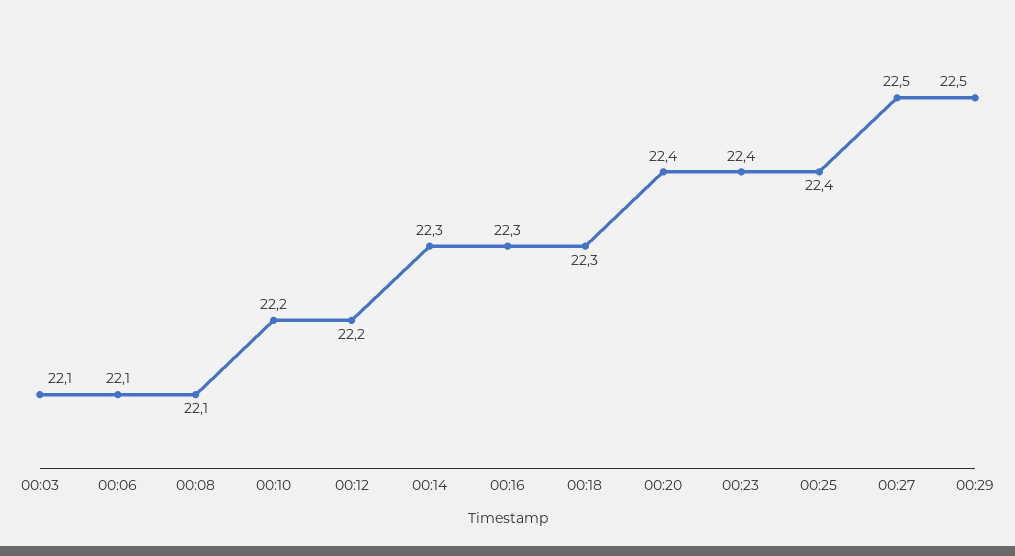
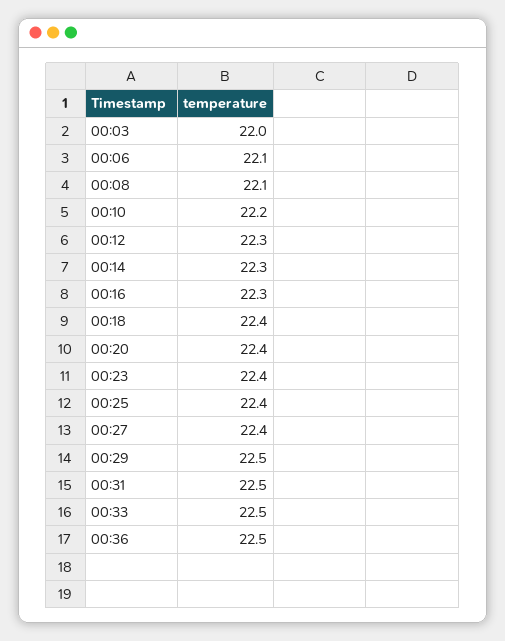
00:03: 22.1 -> 22
00:12: 22.2 -> 22.3
00:18: 22.3 -> 22.4
00:27: 22.5 -> 22.4
00:31: none -> 22.5
00:33: none -> 22.5
00:36: none -> 22.5

